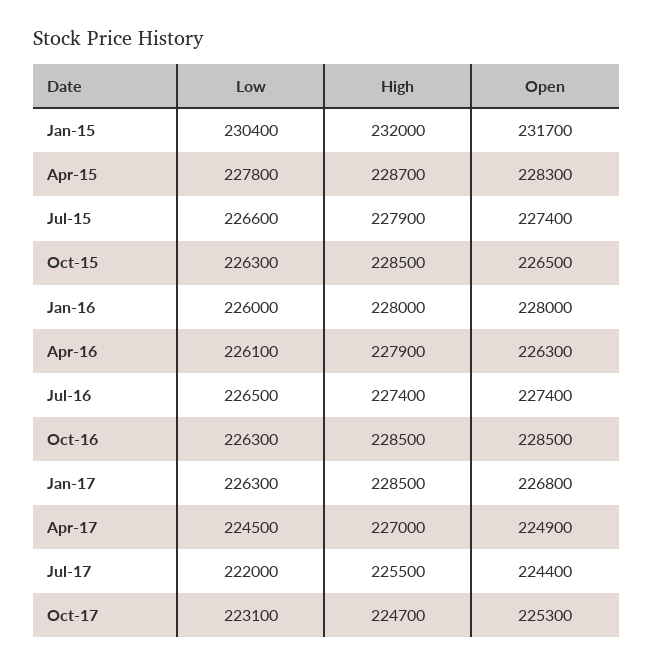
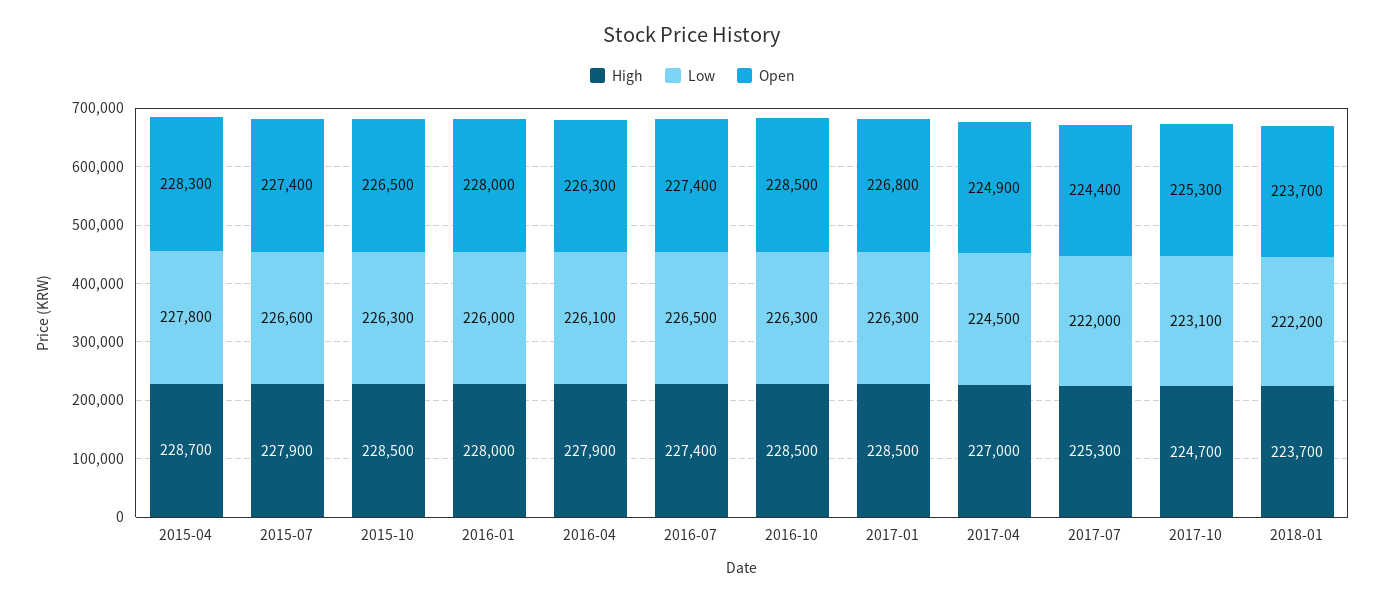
Low, Jan-15: 230400 -> none
High, Jan-15: 232000 -> none
Open, Jan-15: 231700 -> none
High, Jul-17: 225500 -> 225300
High, 2018-01: none -> 223700
Low, 2018-01: none -> 222200
Open, 2018-01: none -> 223700

